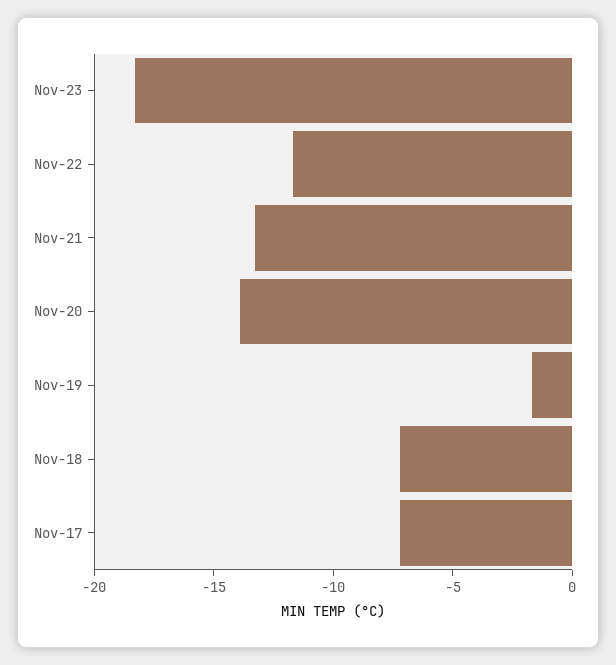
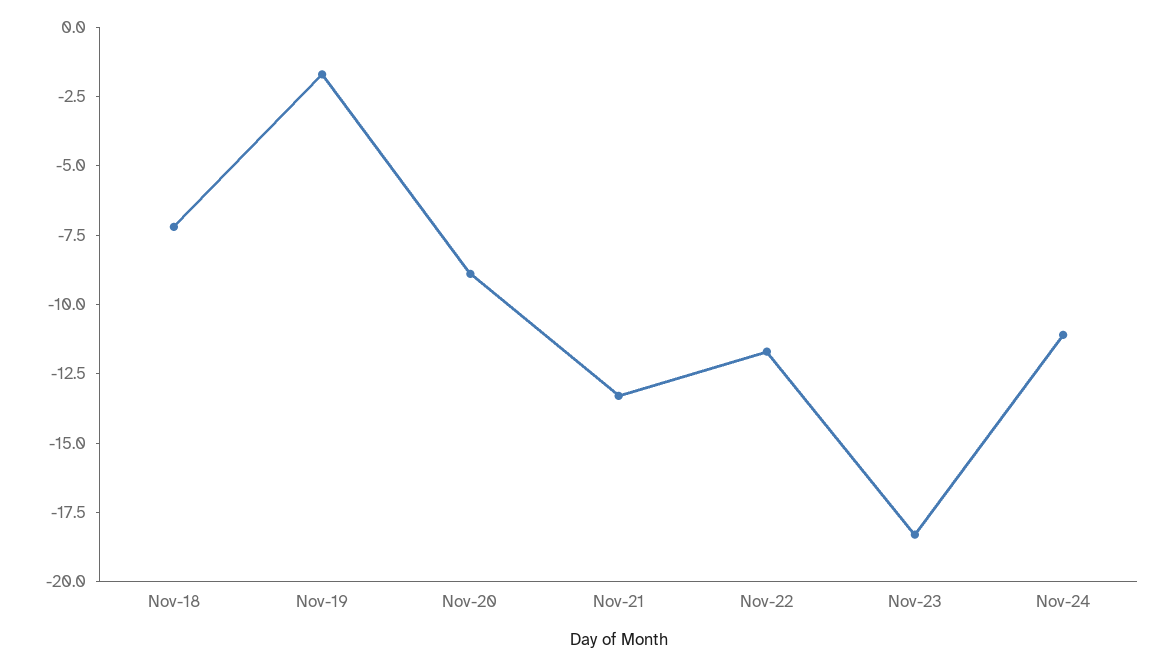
Nov-20: -14 -> -9
Nov-17: -7 -> none
Nov-24: none -> -11

